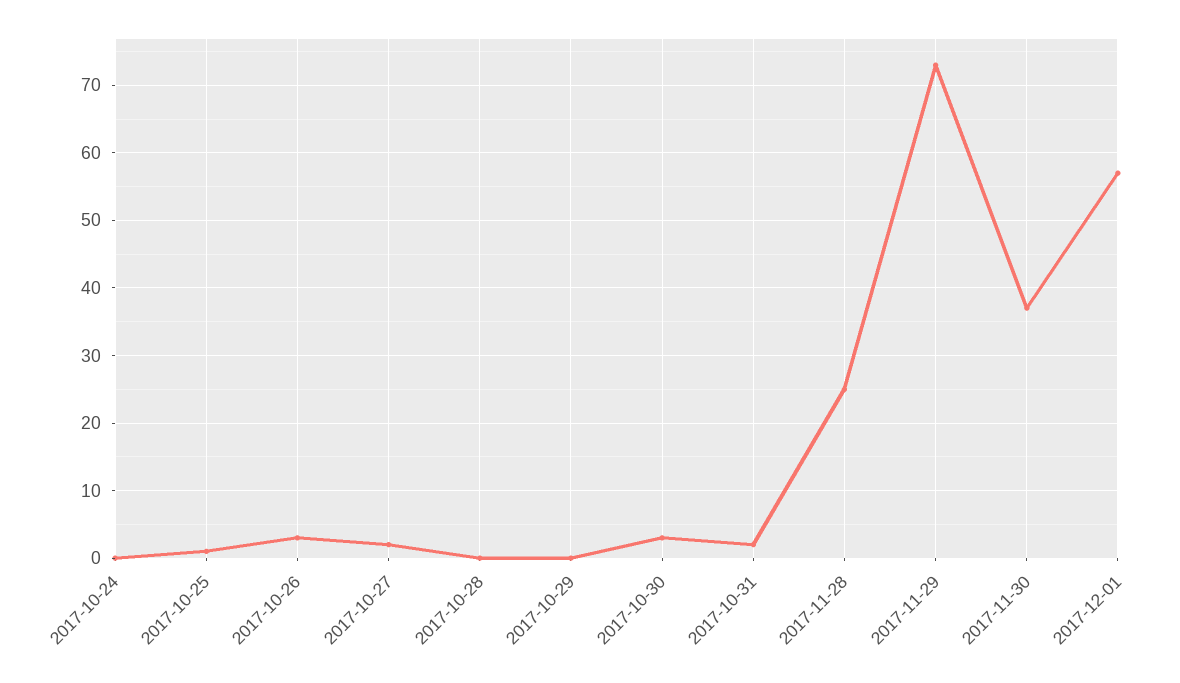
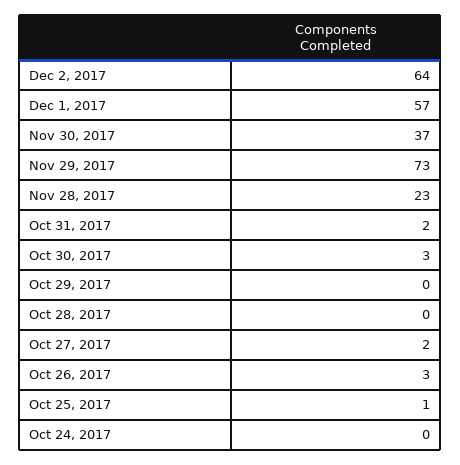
2017-11-28: 25 -> 23
Dec 2, 2017: none -> 64

